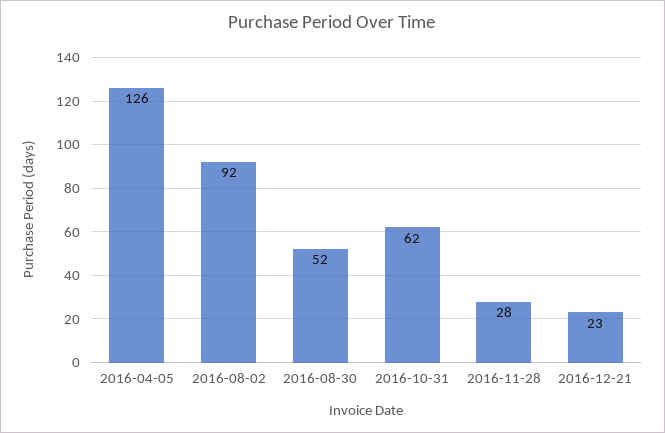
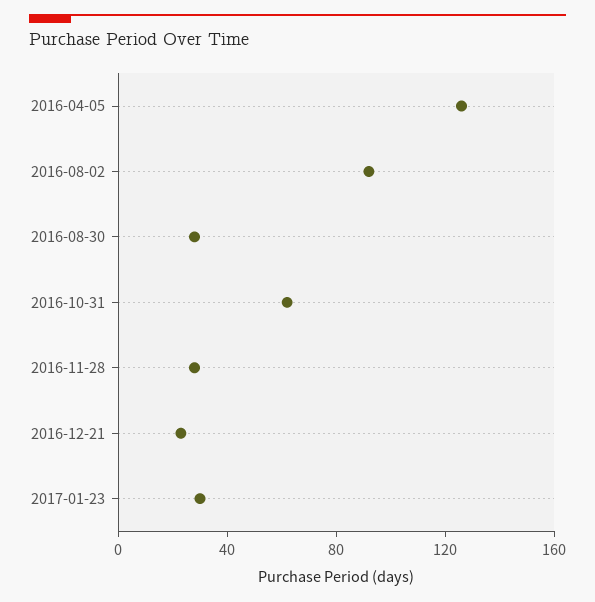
2016-08-30: 52 -> 30
2017-01-23: none -> 30

